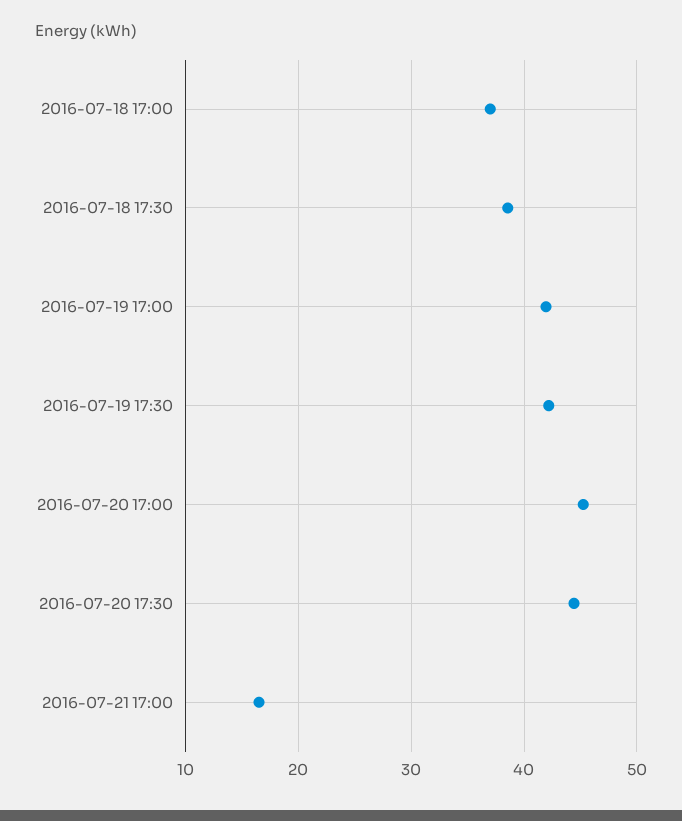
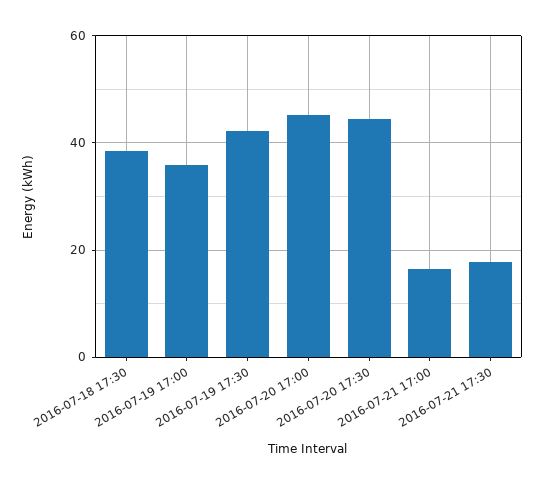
2016-07-18 17:00: 37 -> none
2016-07-19 17:00: 42 -> 36
2016-07-21 17:30: none -> 18

